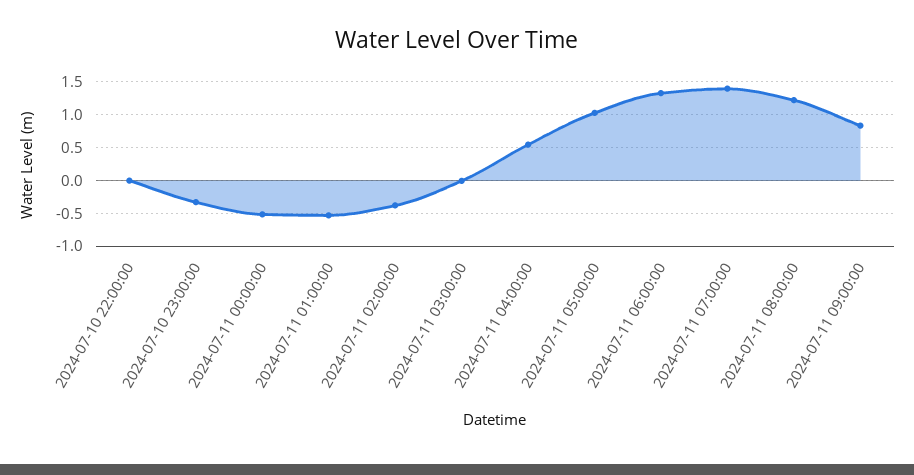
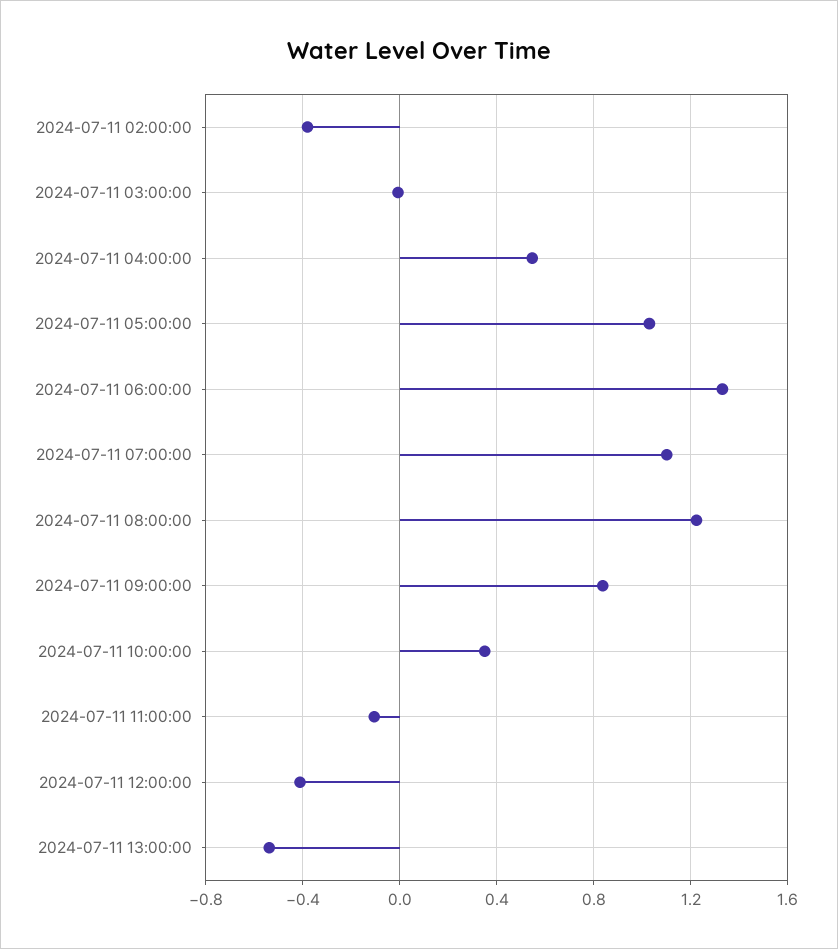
2024-07-10 22:00:00: 0 -> none
2024-07-10 23:00:00: -0.3 -> none
2024-07-11 00:00:00: -0.5 -> none
2024-07-11 01:00:00: -0.5 -> none
2024-07-11 07:00:00: 1.4 -> 1.1
2024-07-11 10:00:00: none -> 0.35
2024-07-11 11:00:00: none -> -0.1
2024-07-11 12:00:00: none -> -0.4
2024-07-11 13:00:00: none -> -0.55

